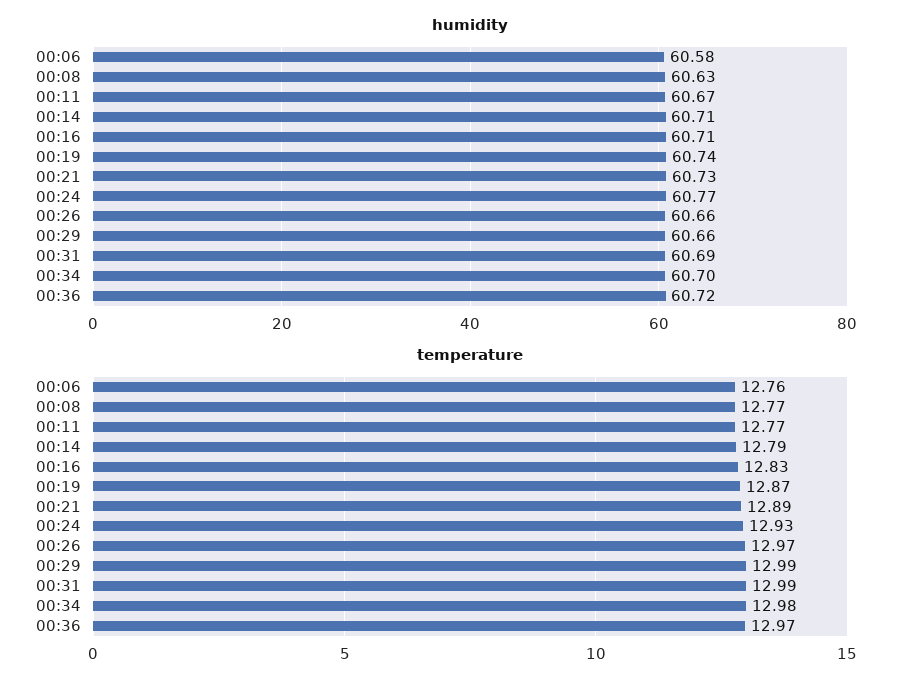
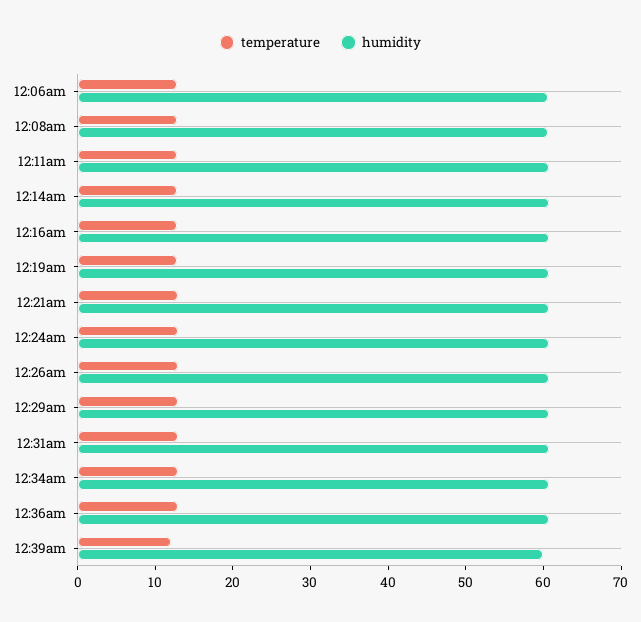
temperature, 12:39am: none -> 12
humidity, 12:39am: none -> 60

